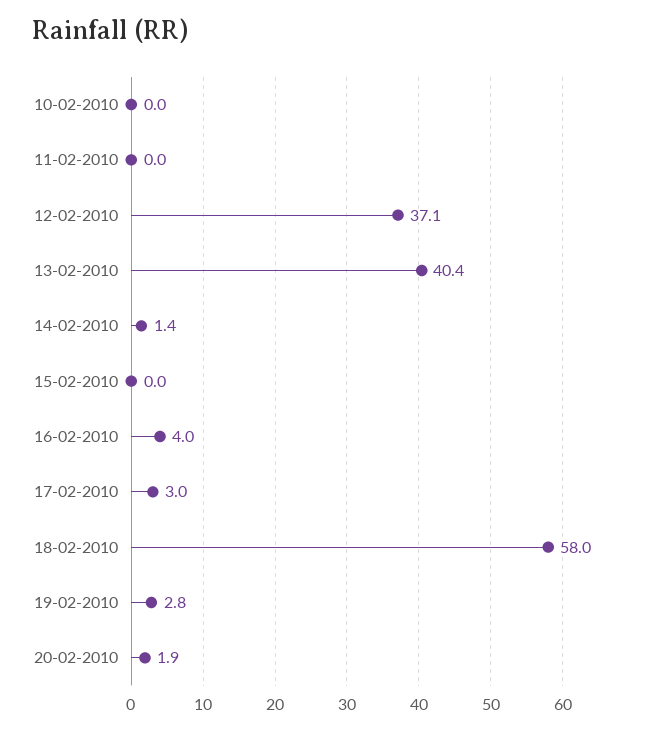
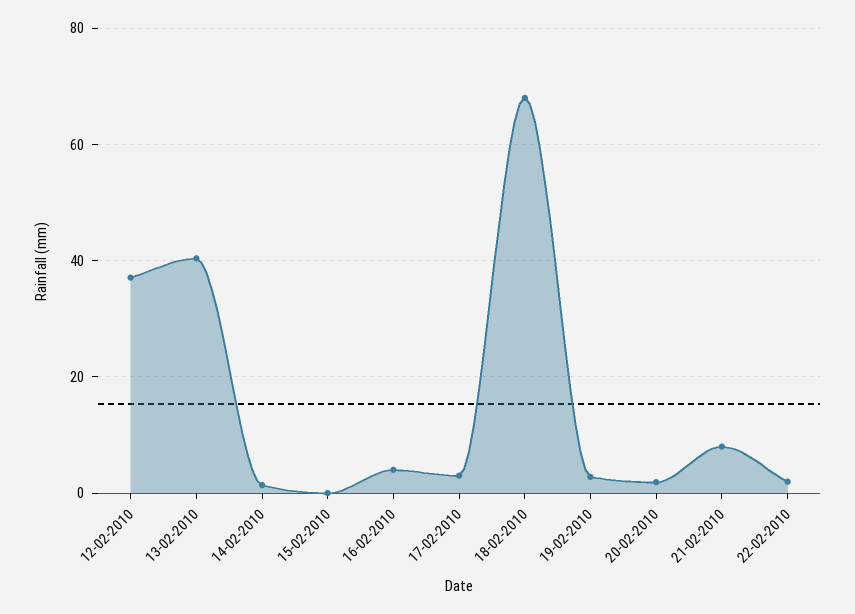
10-02-2010: 0 -> none
11-02-2010: 0 -> none
18-02-2010: 58 -> 68
21-02-2010: none -> 8
22-02-2010: none -> 2

